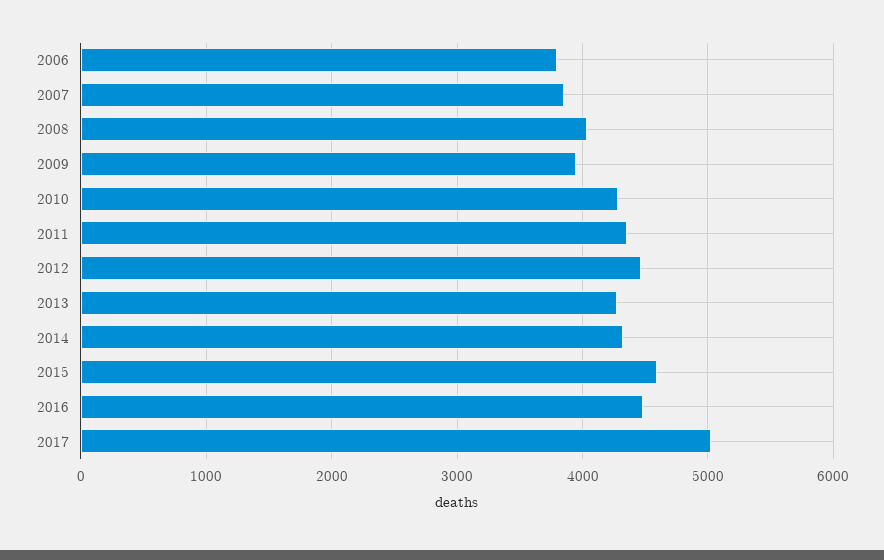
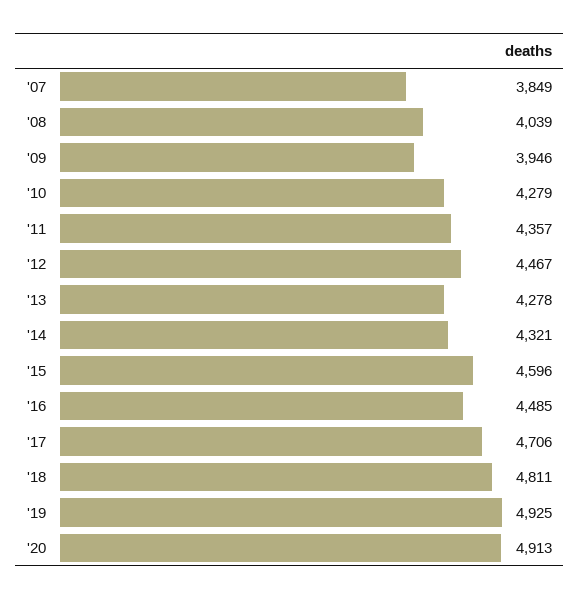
2006: 3800 -> none
2017: 5000 -> 4706
'18: none -> 4811
'19: none -> 4925
'20: none -> 4913

